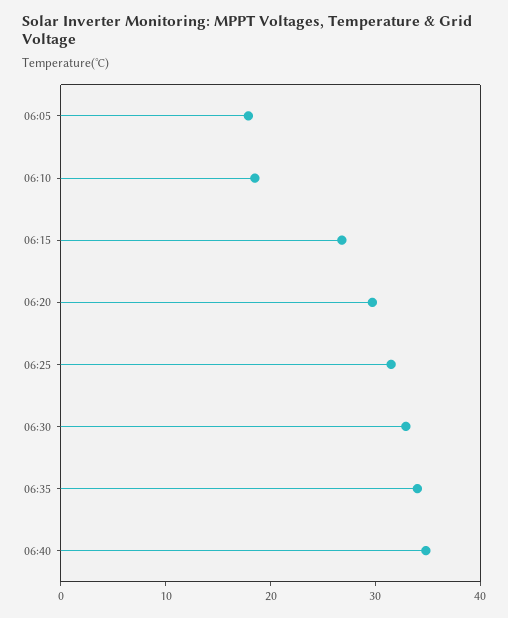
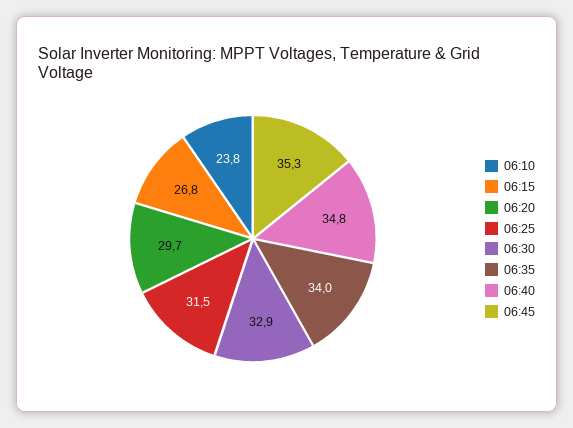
06:05: 18 -> none
06:10: 18 -> 23.8
06:45: none -> 35.3

